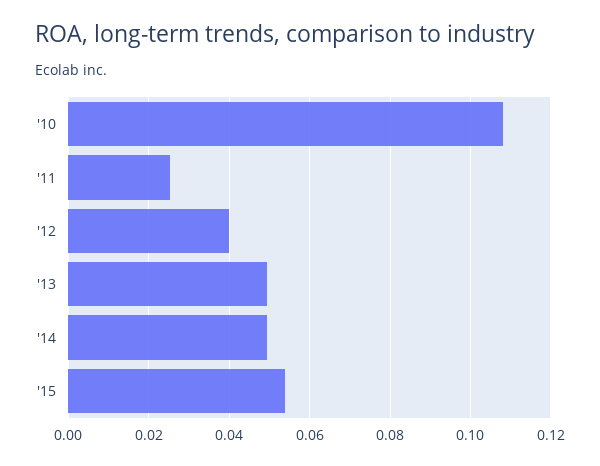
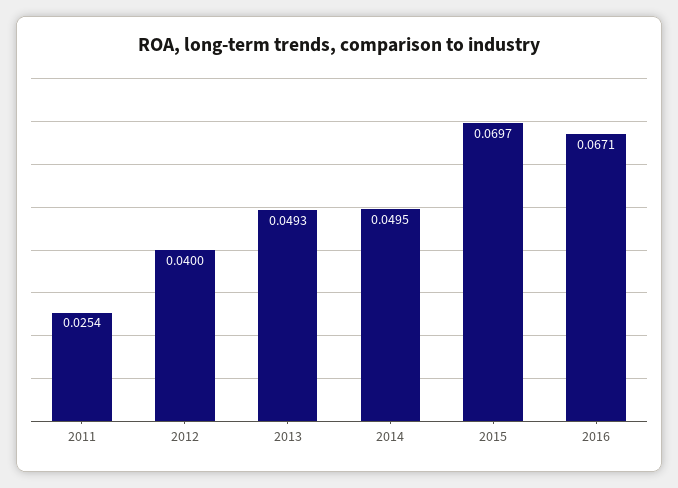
'10: 0.108 -> none
'15: 0.054 -> 0.0697
2016: none -> 0.0671

